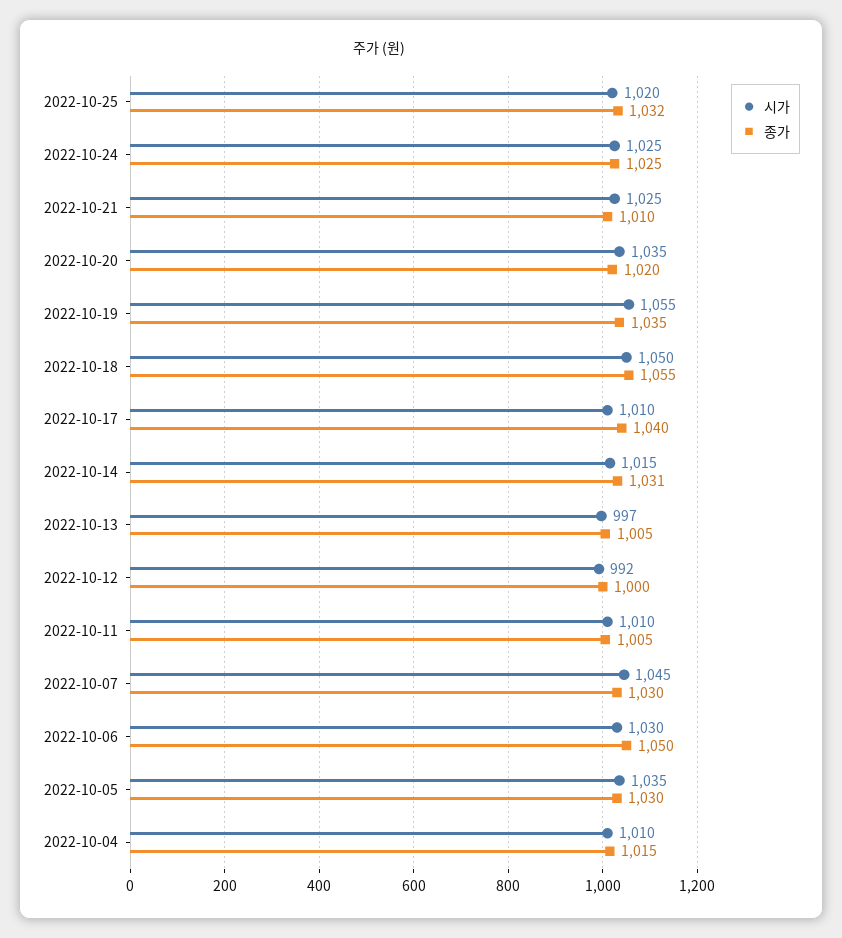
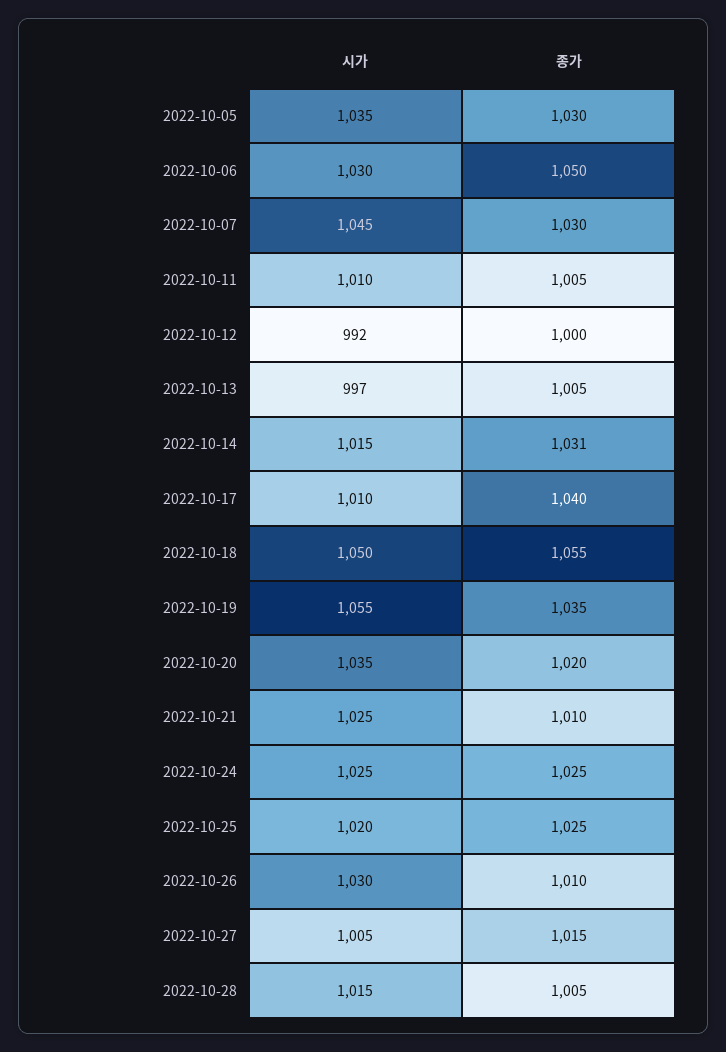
종가, 2022-10-25: 1032 -> 1025
시가, 2022-10-04: 1010 -> none
종가, 2022-10-04: 1015 -> none
시가, 2022-10-26: none -> 1030
종가, 2022-10-26: none -> 1010
시가, 2022-10-27: none -> 1005
종가, 2022-10-27: none -> 1015
시가, 2022-10-28: none -> 1015
종가, 2022-10-28: none -> 1005

